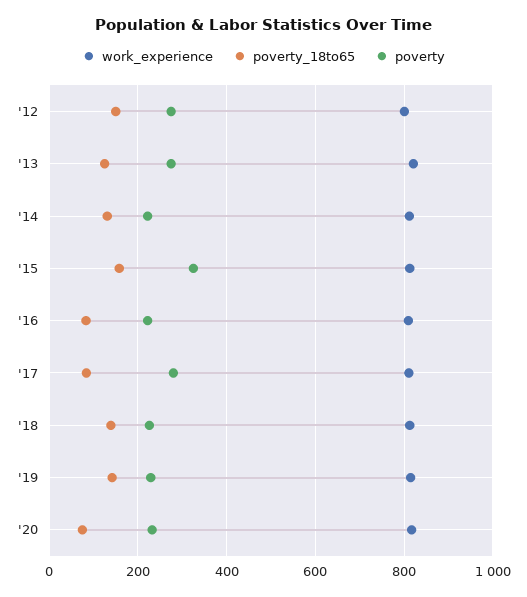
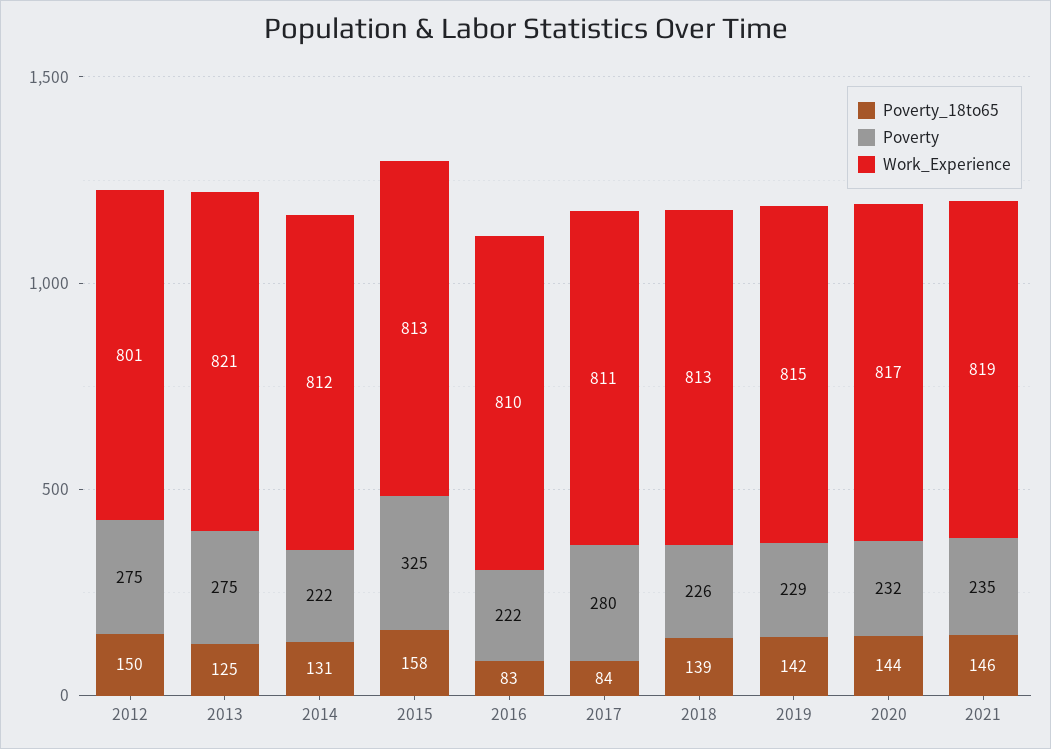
poverty_18to65, '20: 80 -> 144
poverty_18to65, 2021: none -> 146
poverty, 2021: none -> 235
work_experience, 2021: none -> 819

